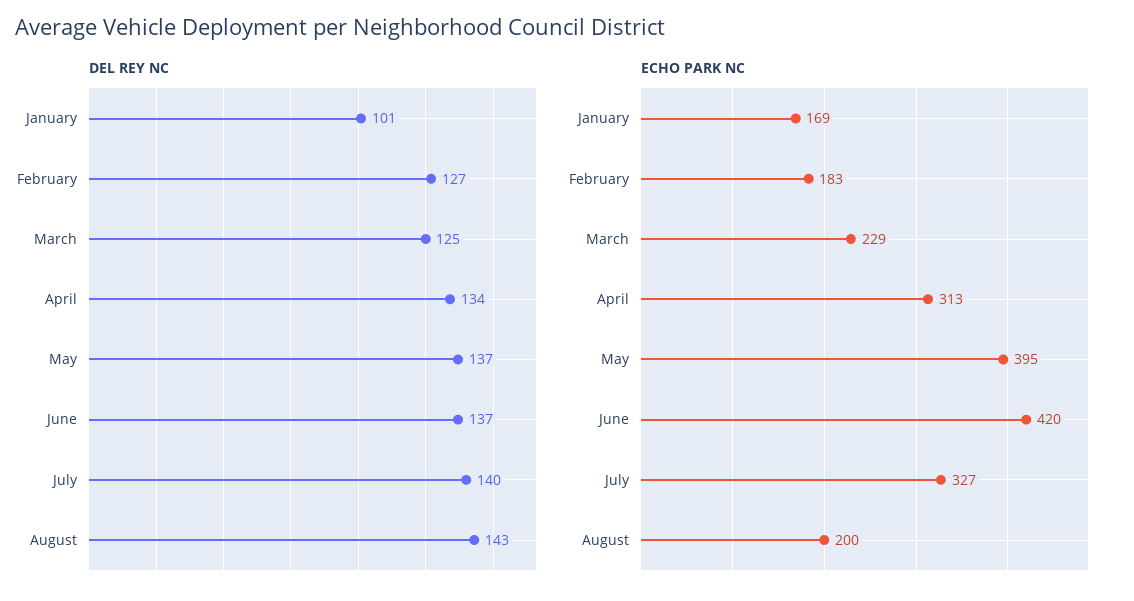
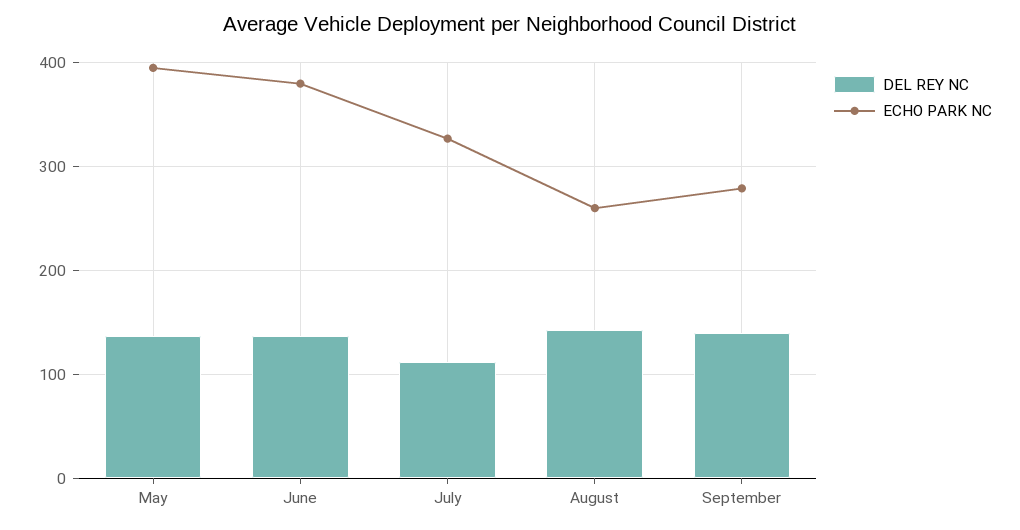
DEL REY NC, January: 101 -> none
DEL REY NC, February: 127 -> none
DEL REY NC, March: 125 -> none
DEL REY NC, April: 134 -> none
DEL REY NC, July: 140 -> 110
ECHO PARK NC, January: 169 -> none
ECHO PARK NC, February: 183 -> none
ECHO PARK NC, March: 229 -> none
ECHO PARK NC, April: 313 -> none
ECHO PARK NC, June: 420 -> 380
ECHO PARK NC, August: 200 -> 260
DEL REY NC, September: none -> 140
ECHO PARK NC, September: none -> 280

